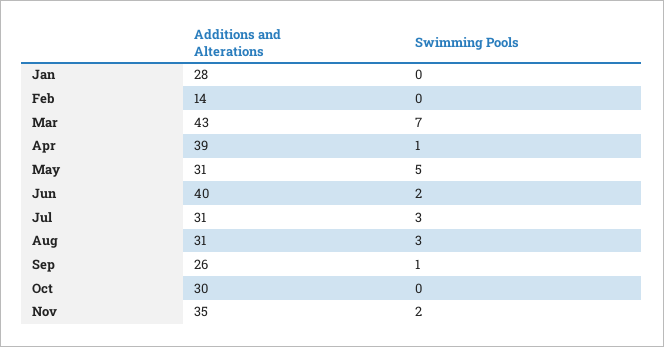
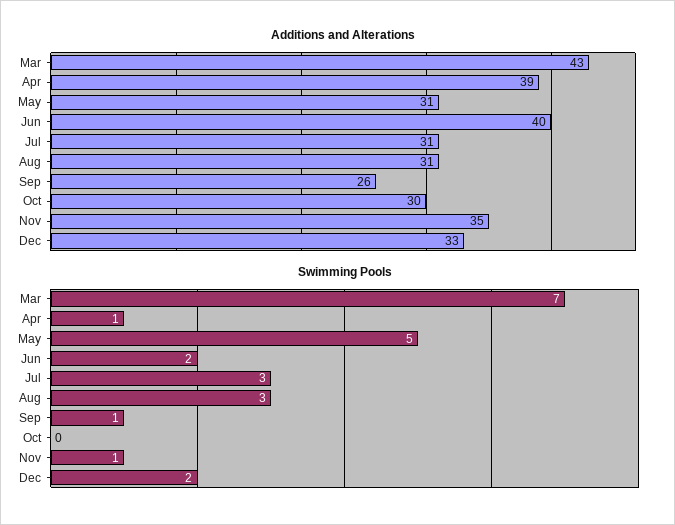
Additions and Alterations, Jan: 28 -> none
Swimming Pools, Jan: 0 -> none
Additions and Alterations, Feb: 14 -> none
Swimming Pools, Feb: 0 -> none
Swimming Pools, Nov: 2 -> 1
Additions and Alterations, Dec: none -> 33
Swimming Pools, Dec: none -> 2

